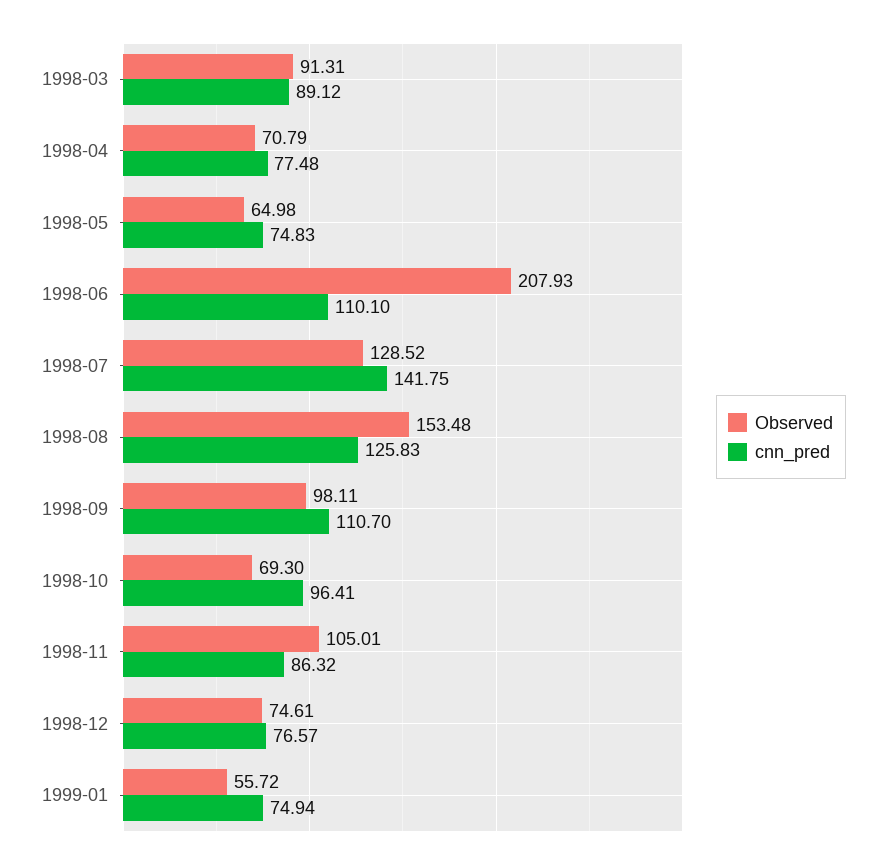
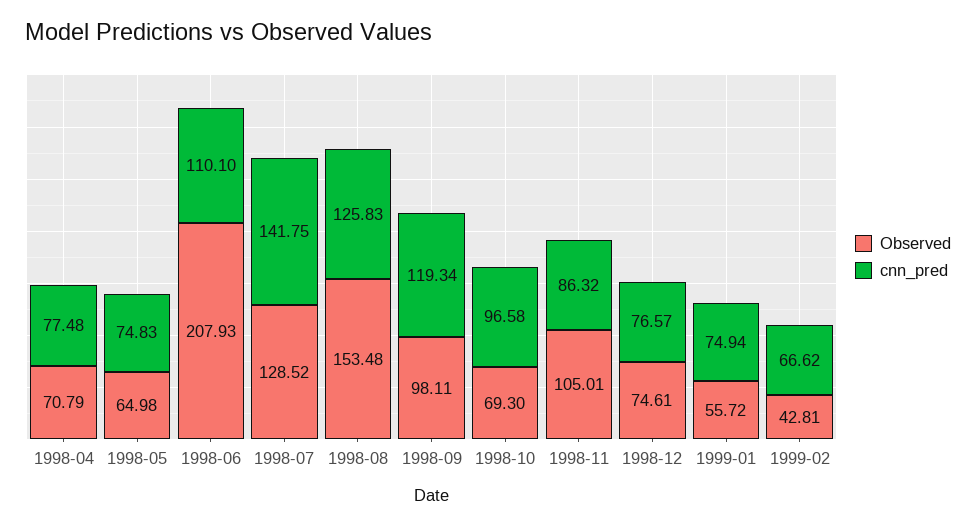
Observed, 1998-03: 91.31 -> none
cnn_pred, 1998-03: 89.12 -> none
cnn_pred, 1998-09: 110.7 -> 119.34
cnn_pred, 1998-10: 96.41 -> 96.58
Observed, 1999-02: none -> 42.81
cnn_pred, 1999-02: none -> 66.62

